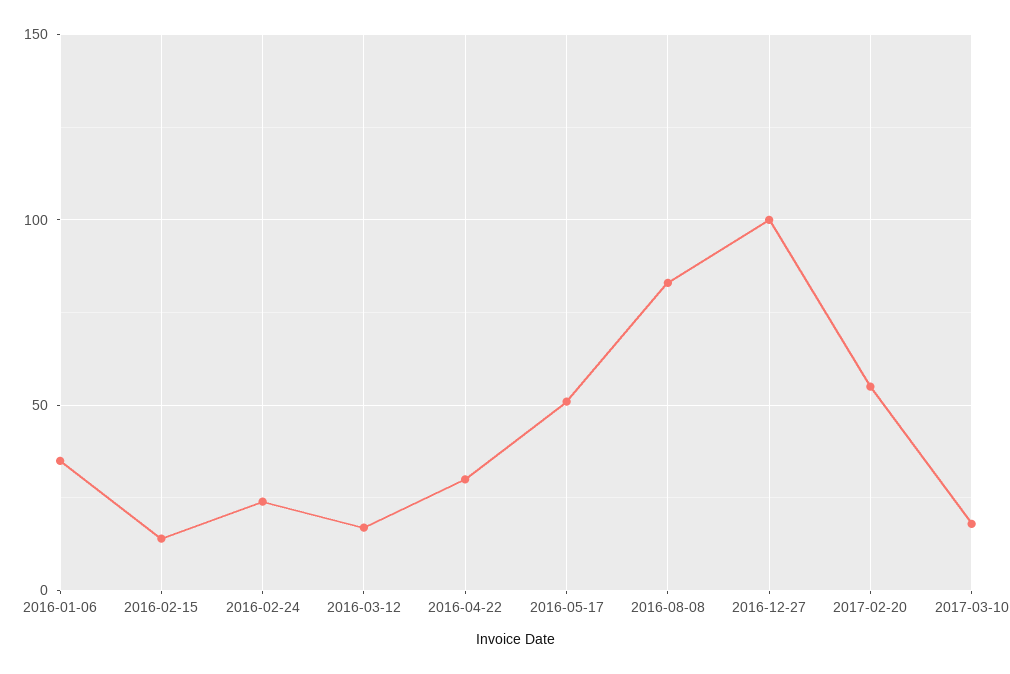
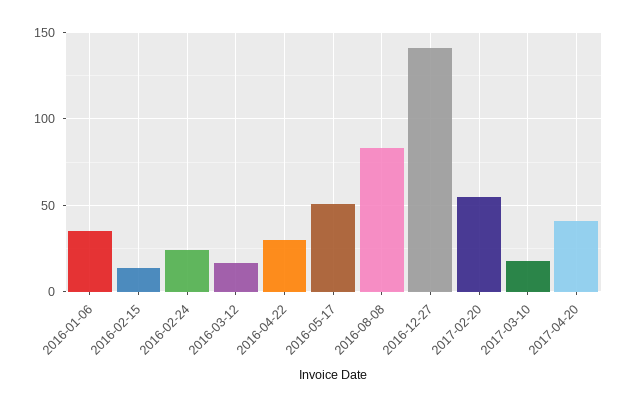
2016-12-27: 100 -> 140
2017-04-20: none -> 40

